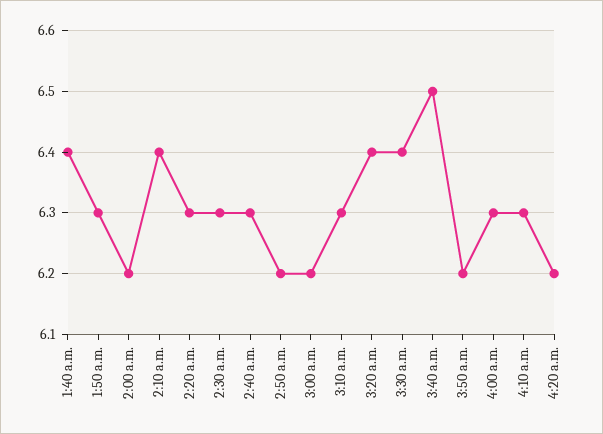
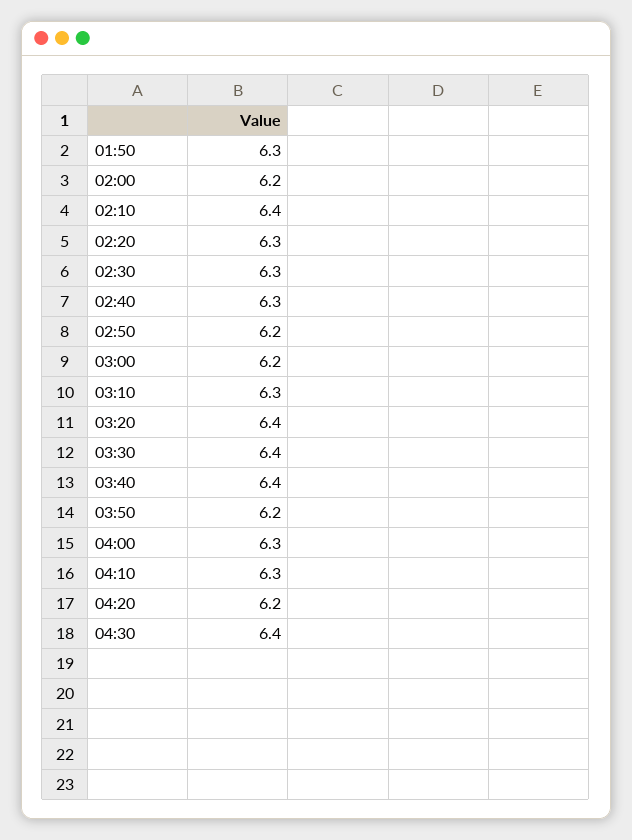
1:40 a.m.: 6.4 -> none
3:40 a.m.: 6.5 -> 6.4
04:30: none -> 6.4

